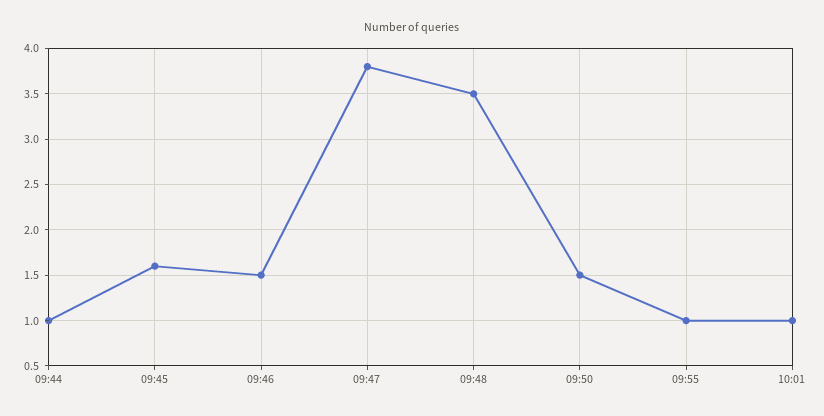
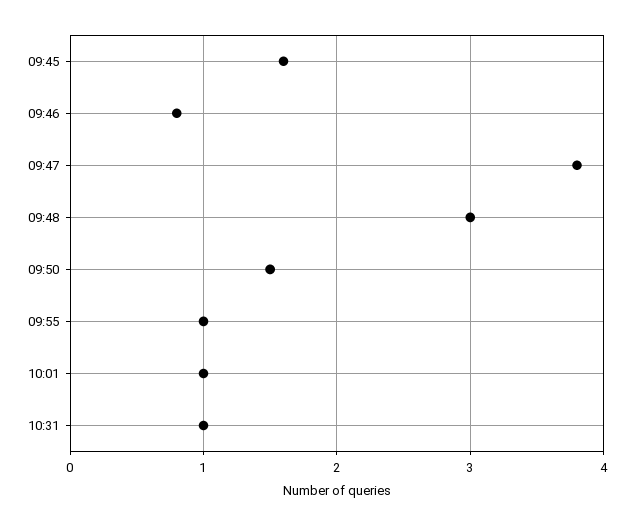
09:44: 1 -> none
09:46: 1.5 -> 0.8
09:48: 3.5 -> 3
10:31: none -> 1

